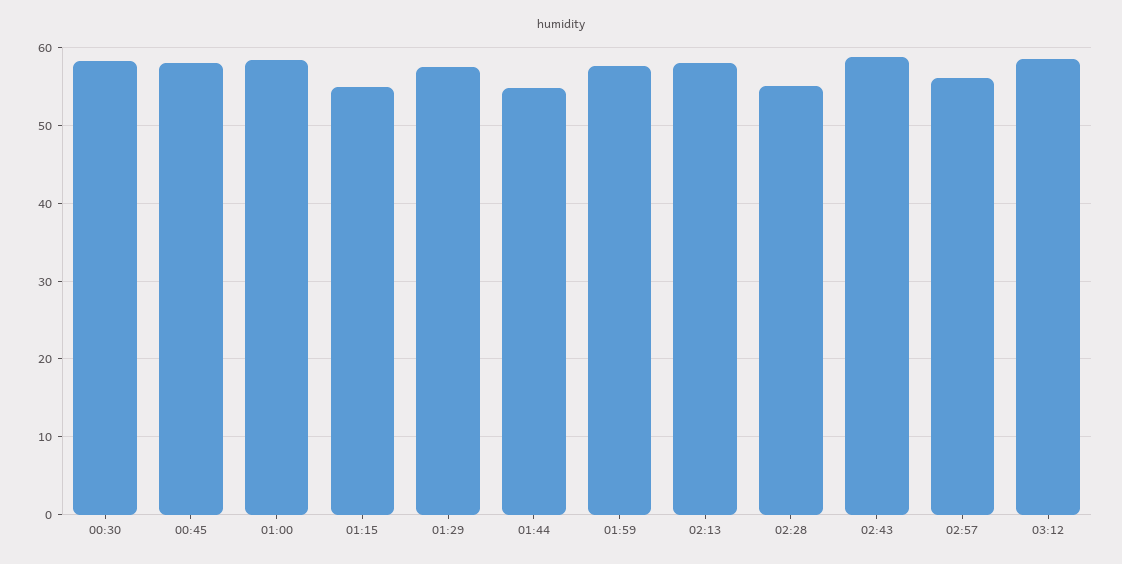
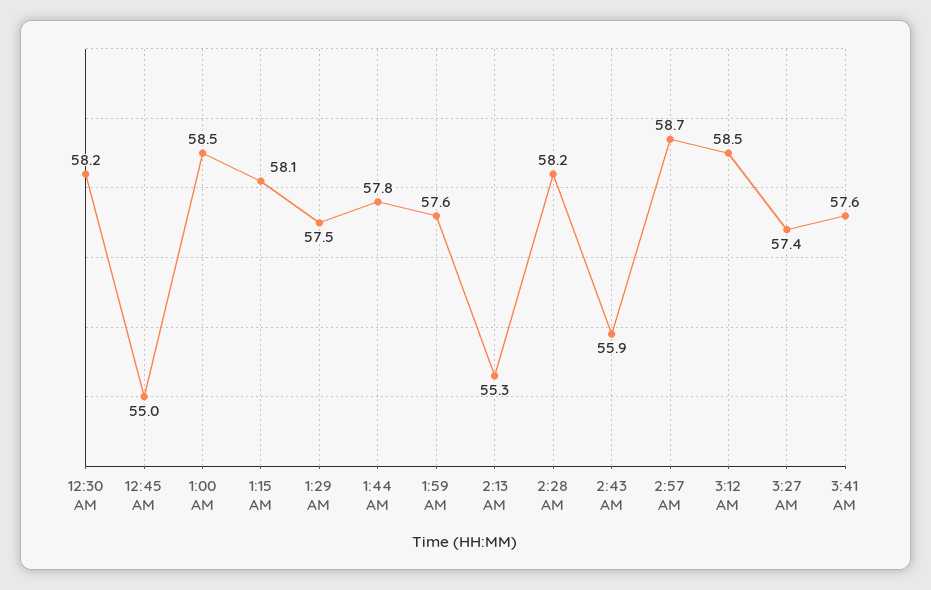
00:45: 58 -> 55
01:15: 55 -> 58.1
01:44: 55 -> 57.8
02:13: 58 -> 55.3
02:28: 55 -> 58.2
02:43: 59 -> 55.9
02:57: 56 -> 58.7
3:27 AM: none -> 57.4
3:41 AM: none -> 57.6

